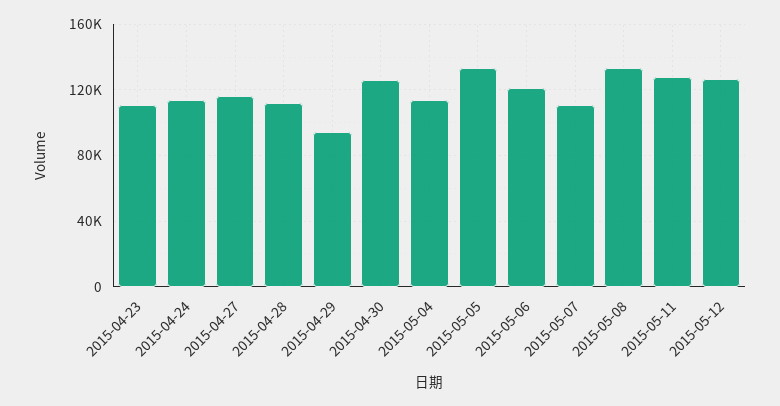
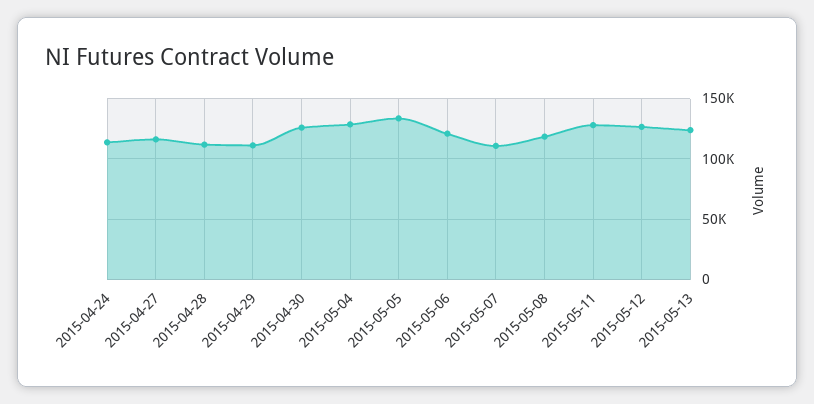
2015-04-23: 110000 -> none
2015-04-29: 95000 -> 110000
2015-05-04: 115000 -> 130000
2015-05-08: 135000 -> 120000
2015-05-13: none -> 125000

